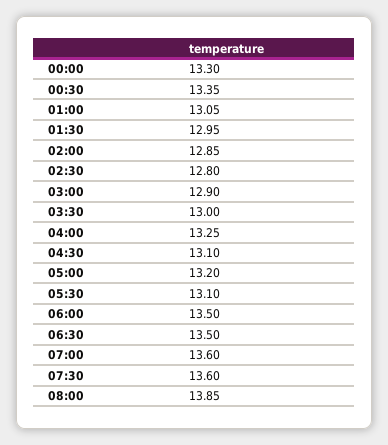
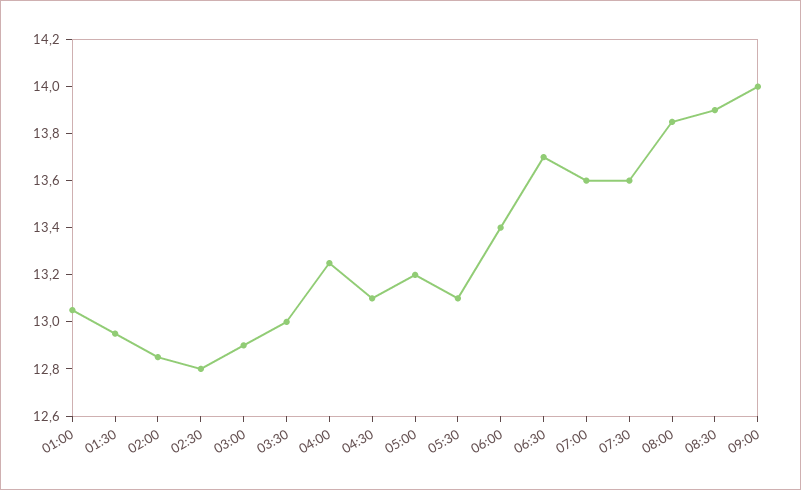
00:00: 13.3 -> none
00:30: 13.35 -> none
06:00: 13.5 -> 13.4
06:30: 13.5 -> 13.7
08:30: none -> 13.9
09:00: none -> 14

